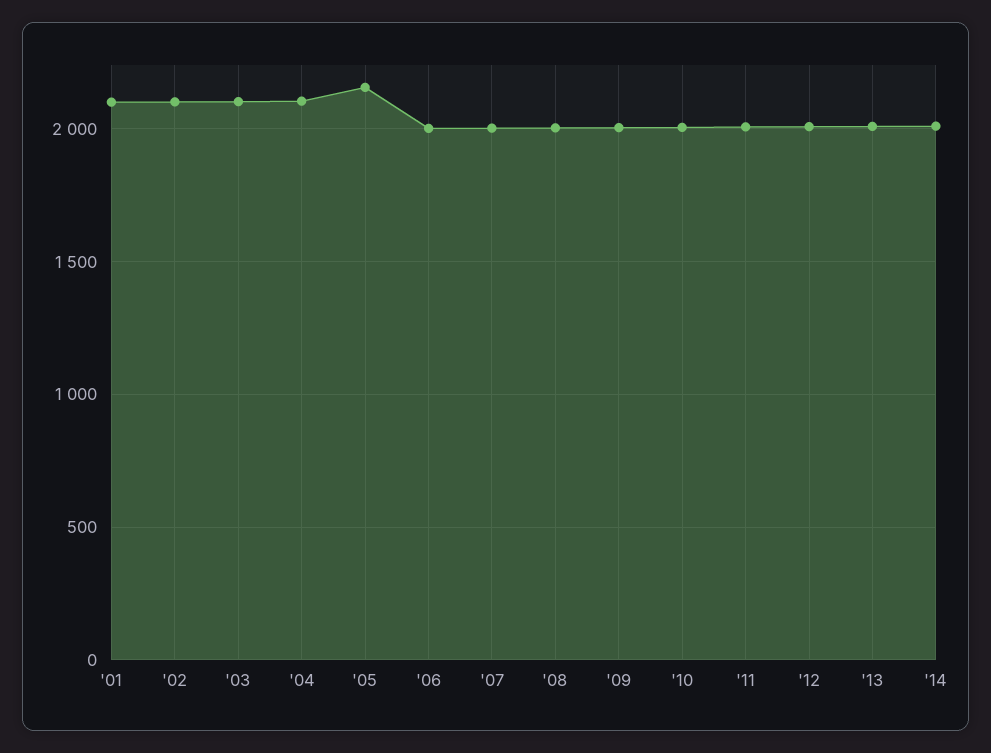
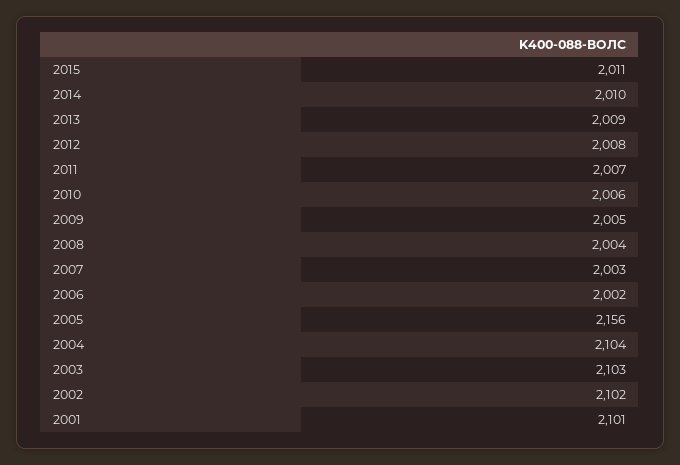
2015: none -> 2011

